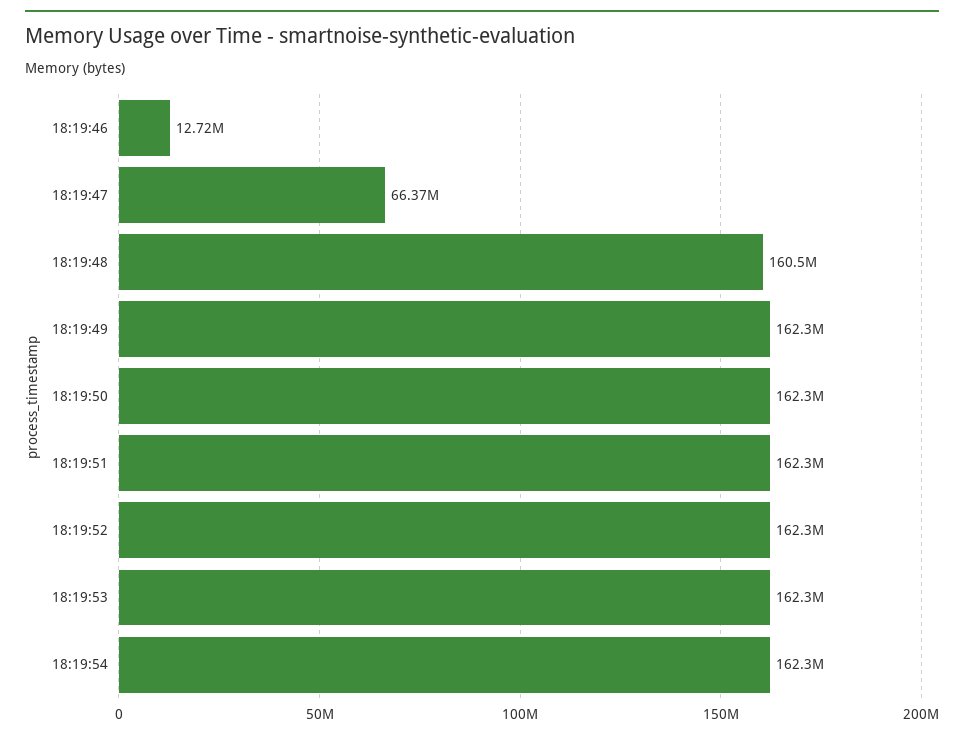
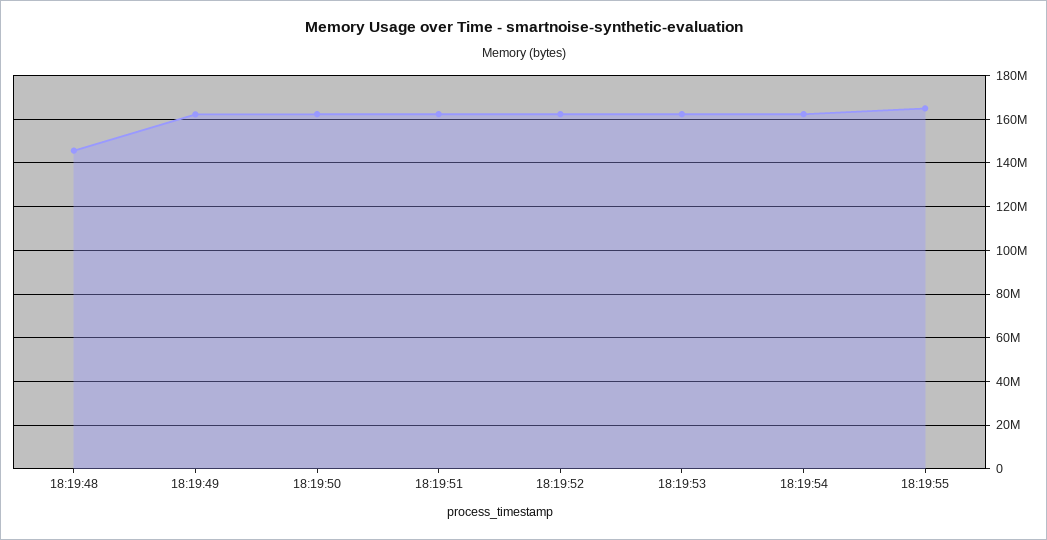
18:19:46: 12720000 -> none
18:19:47: 66370000 -> none
18:19:48: 160500000 -> 145000000
18:19:55: none -> 165000000

